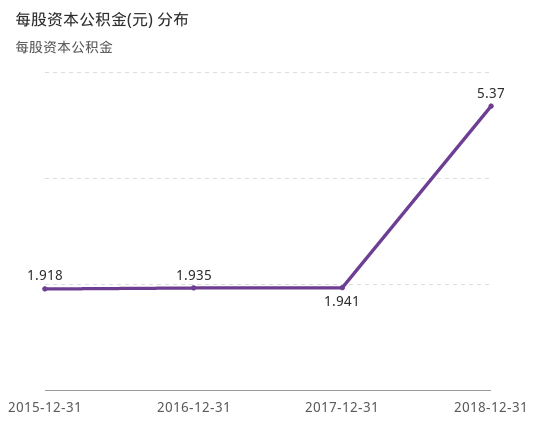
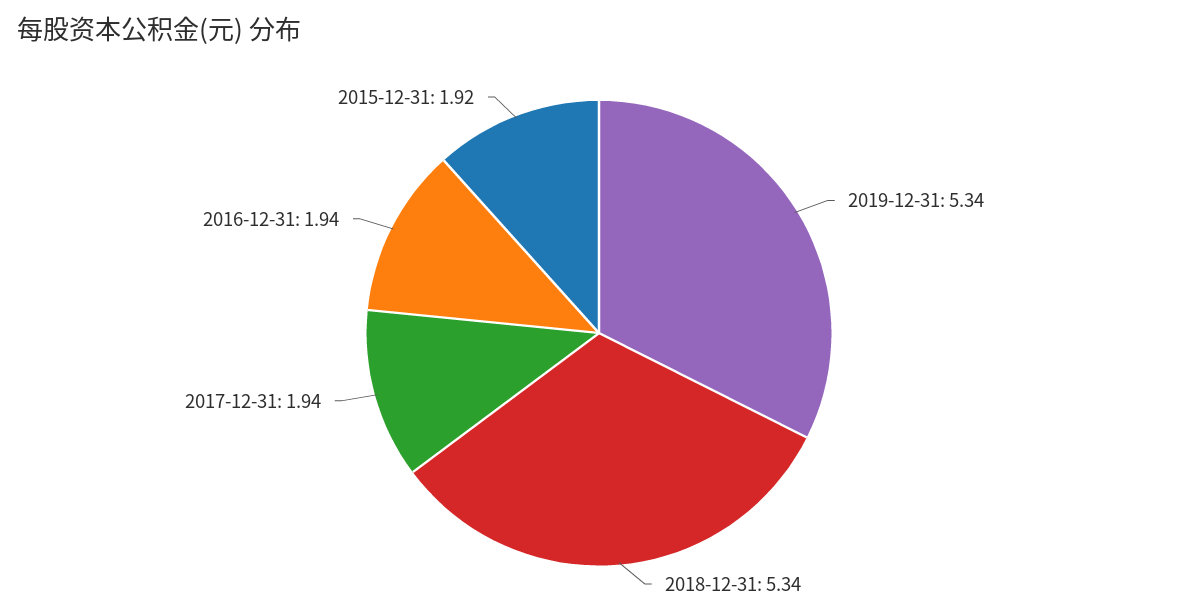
2018-12-31: 5.37 -> 5.34
2019-12-31: none -> 5.34

